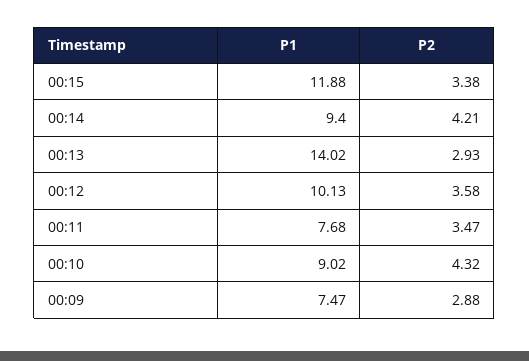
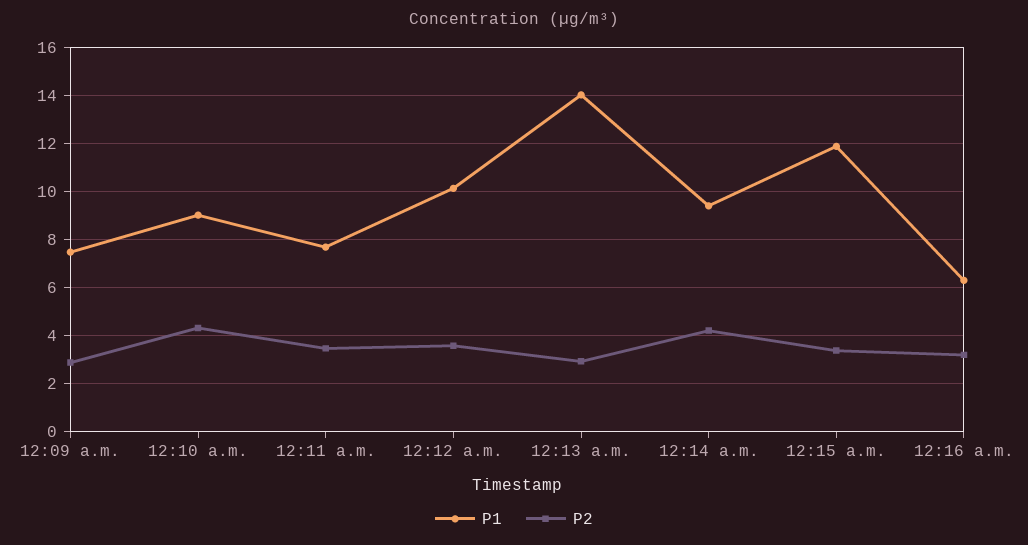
P1, 12:16 a.m.: none -> 6.25
P2, 12:16 a.m.: none -> 3.25

